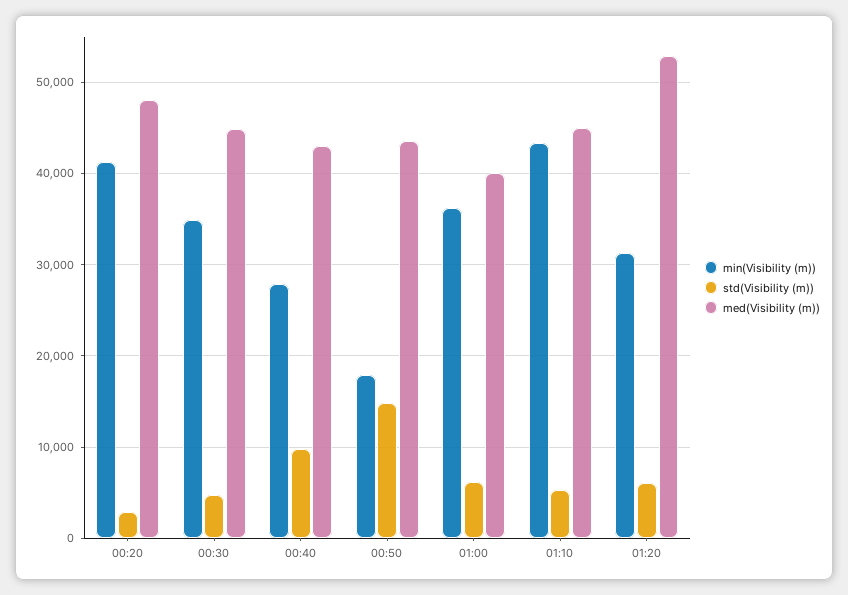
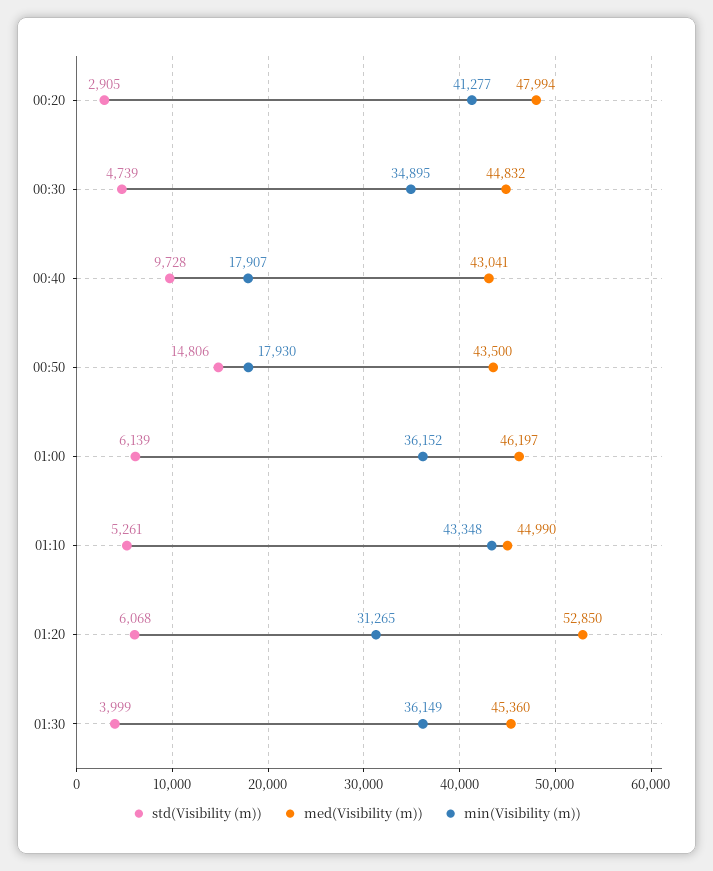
min(Visibility (m)), 00:40: 28000 -> 17907
med(Visibility (m)), 01:00: 40000 -> 46197
std(Visibility (m)), 01:30: none -> 3999
med(Visibility (m)), 01:30: none -> 45360
min(Visibility (m)), 01:30: none -> 36149

